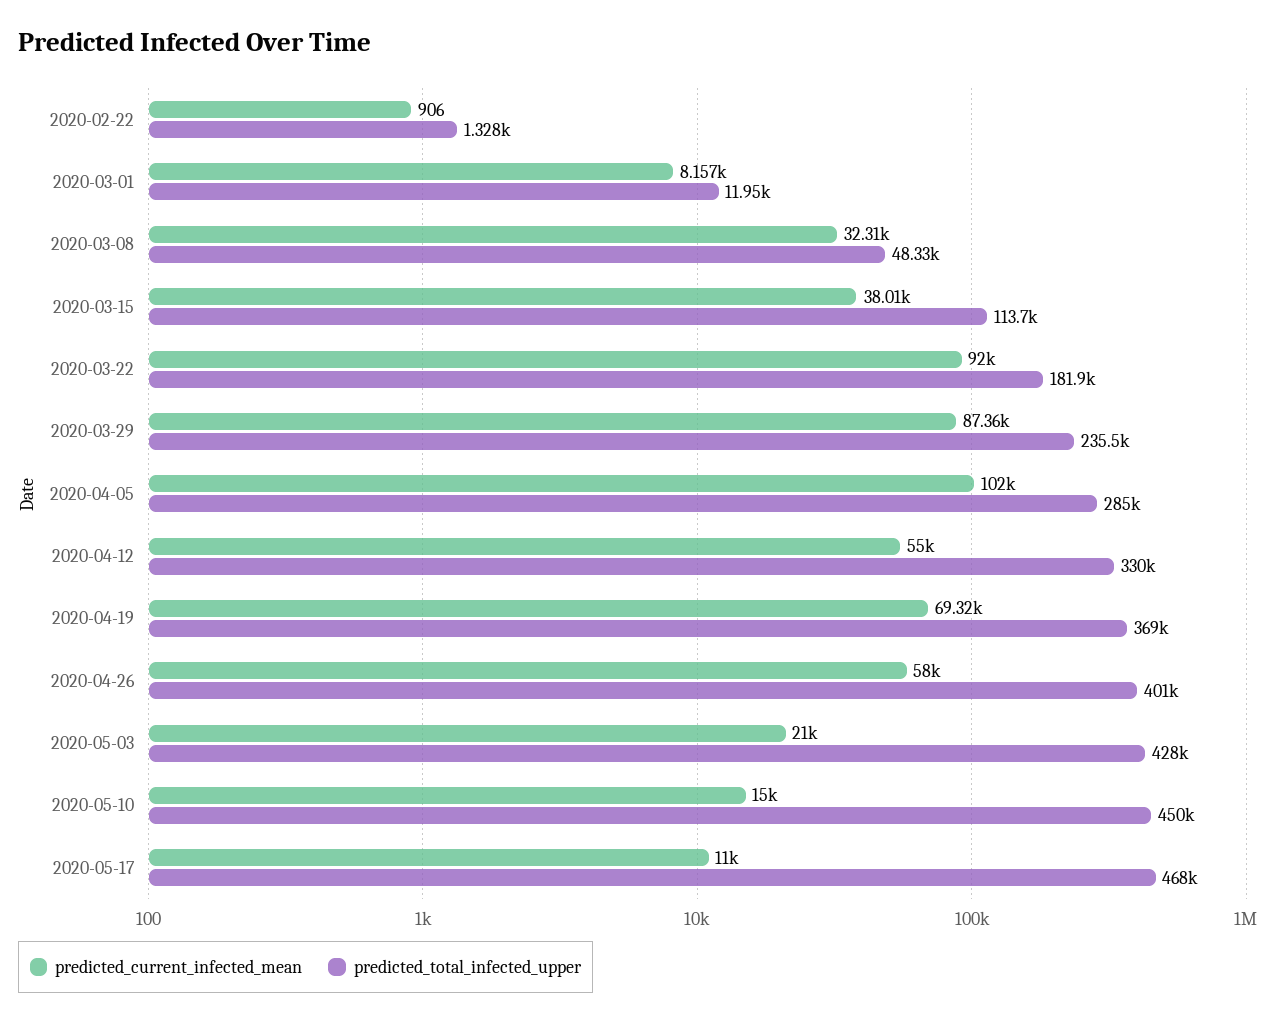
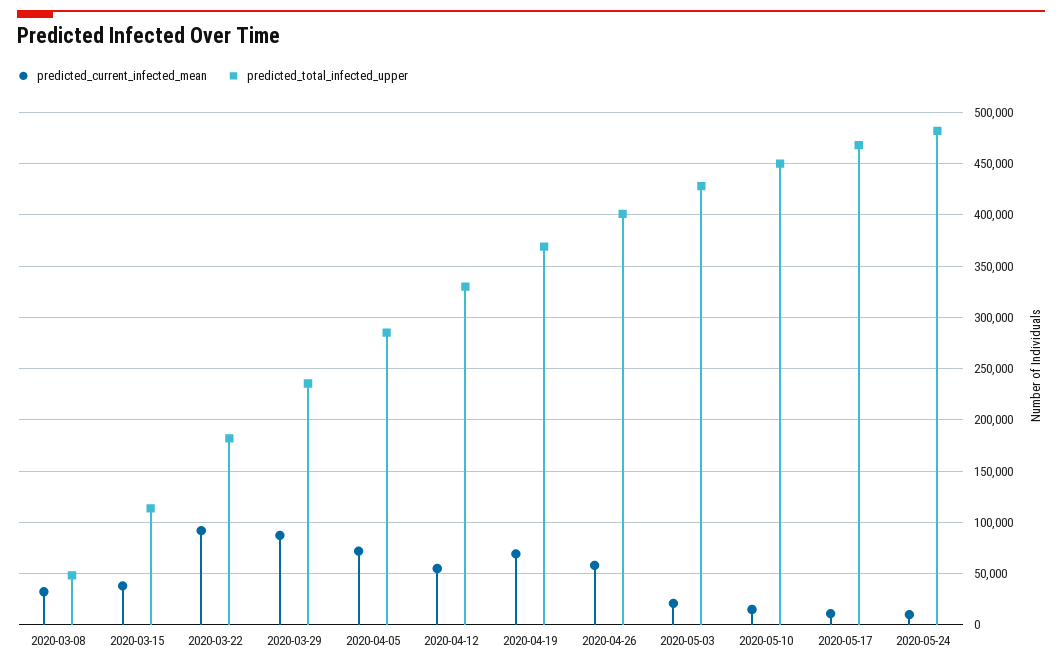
predicted_current_infected_mean, 2020-02-22: 906 -> none
predicted_total_infected_upper, 2020-02-22: 1328 -> none
predicted_current_infected_mean, 2020-03-01: 8157 -> none
predicted_total_infected_upper, 2020-03-01: 11950 -> none
predicted_current_infected_mean, 2020-04-05: 102000 -> 70000
predicted_current_infected_mean, 2020-05-24: none -> 10000
predicted_total_infected_upper, 2020-05-24: none -> 480000

